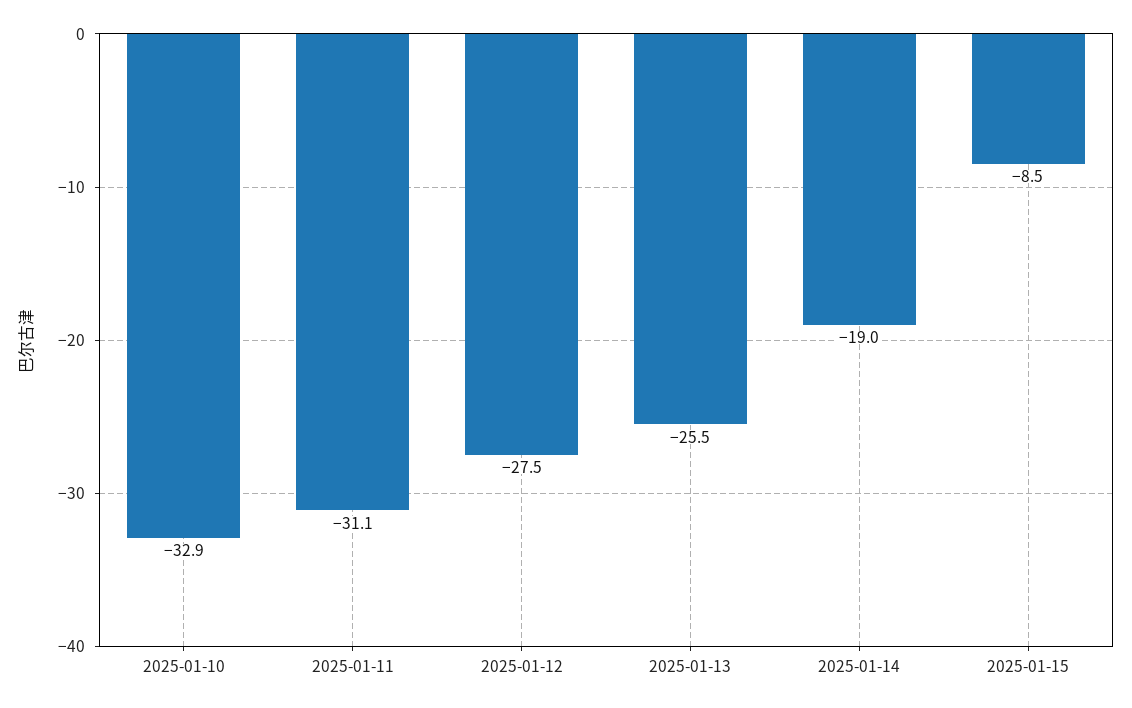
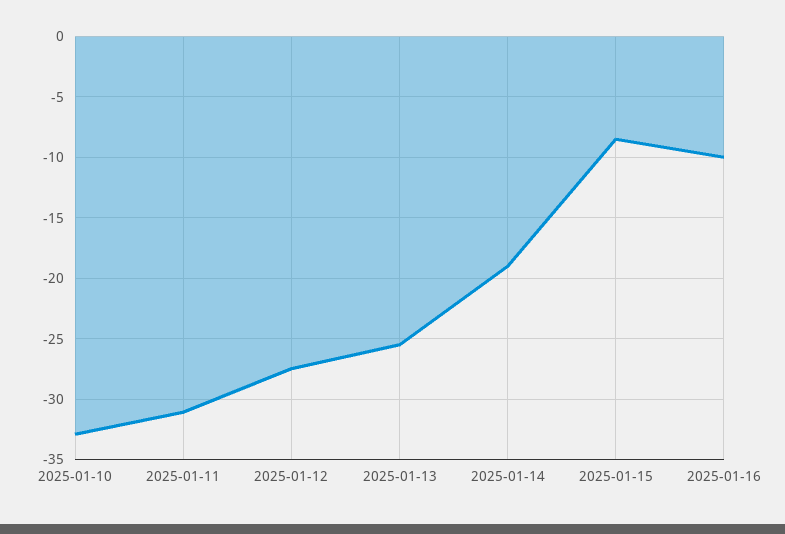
2025-01-16: none -> -10

